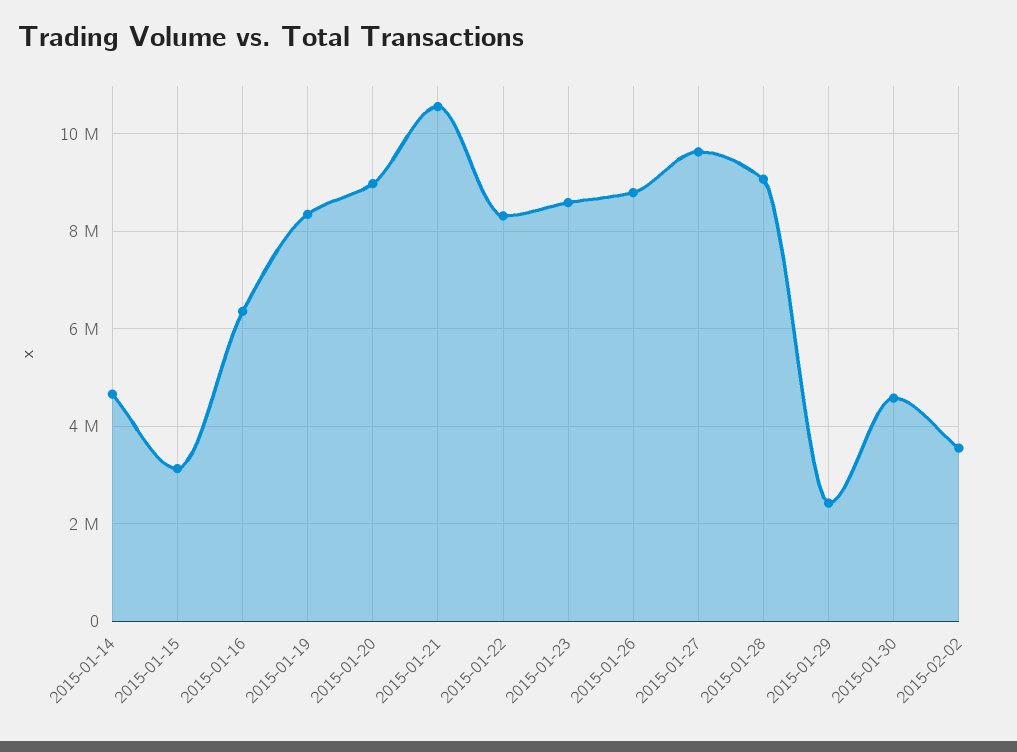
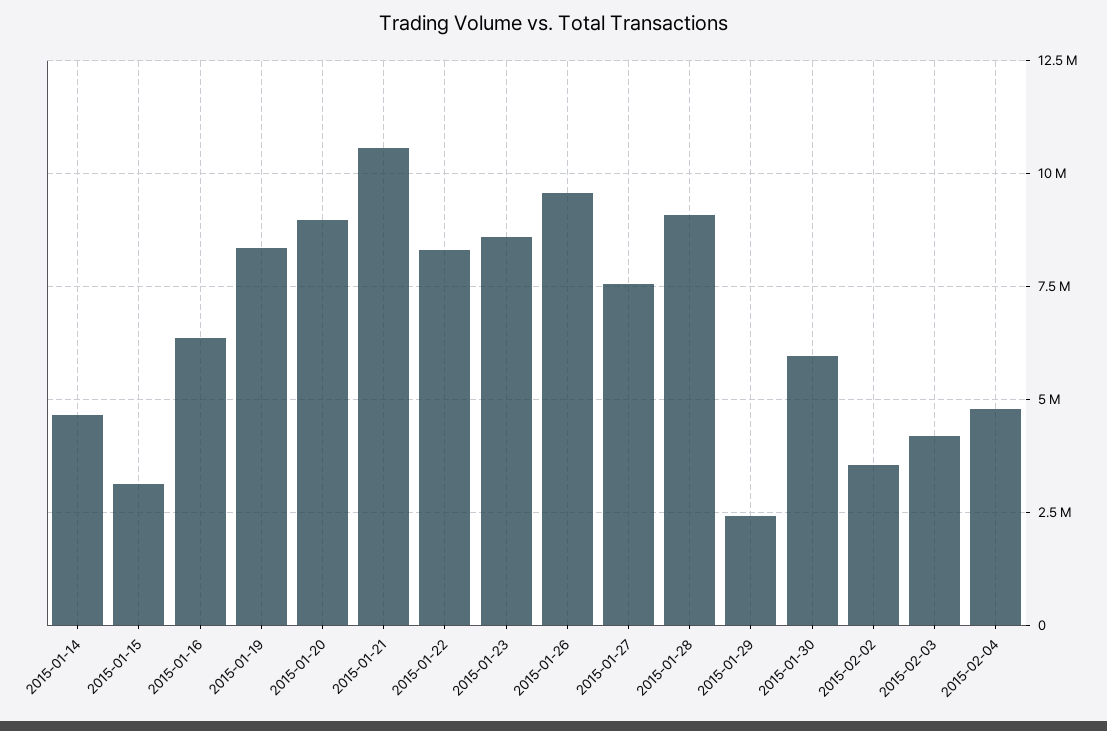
2015-01-26: 8800000 -> 9500000
2015-01-27: 9600000 -> 7500000
2015-01-30: 4600000 -> 6000000
2015-02-03: none -> 4250000
2015-02-04: none -> 4750000

